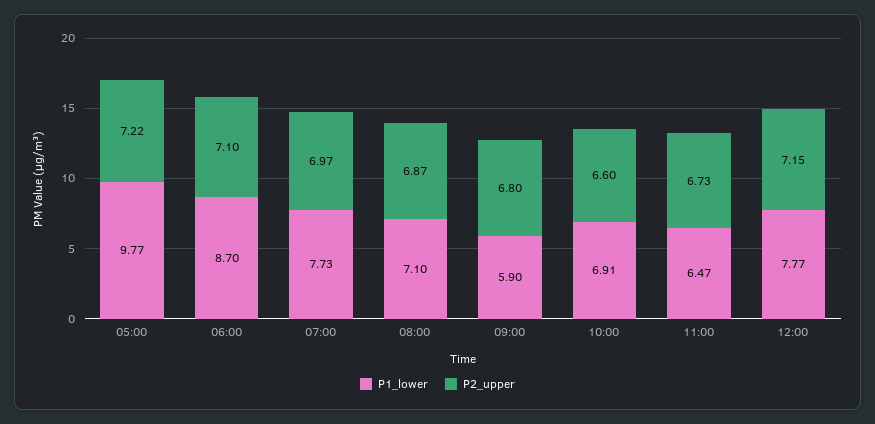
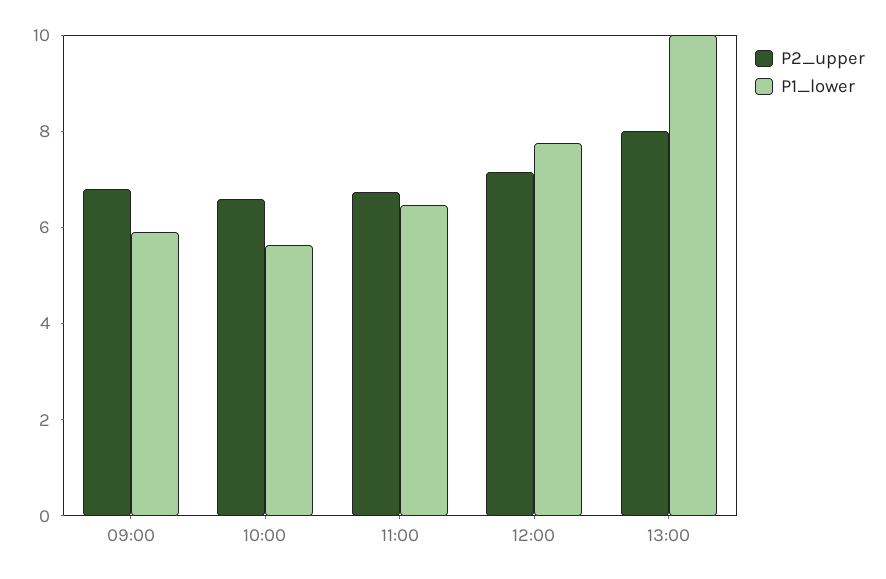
P1_lower, 05:00: 9.77 -> none
P2_upper, 05:00: 7.22 -> none
P1_lower, 06:00: 8.7 -> none
P2_upper, 06:00: 7.1 -> none
P1_lower, 07:00: 7.73 -> none
P2_upper, 07:00: 6.97 -> none
P1_lower, 08:00: 7.1 -> none
P2_upper, 08:00: 6.87 -> none
P1_lower, 10:00: 6.91 -> 5.5
P2_upper, 13:00: none -> 8
P1_lower, 13:00: none -> 10

